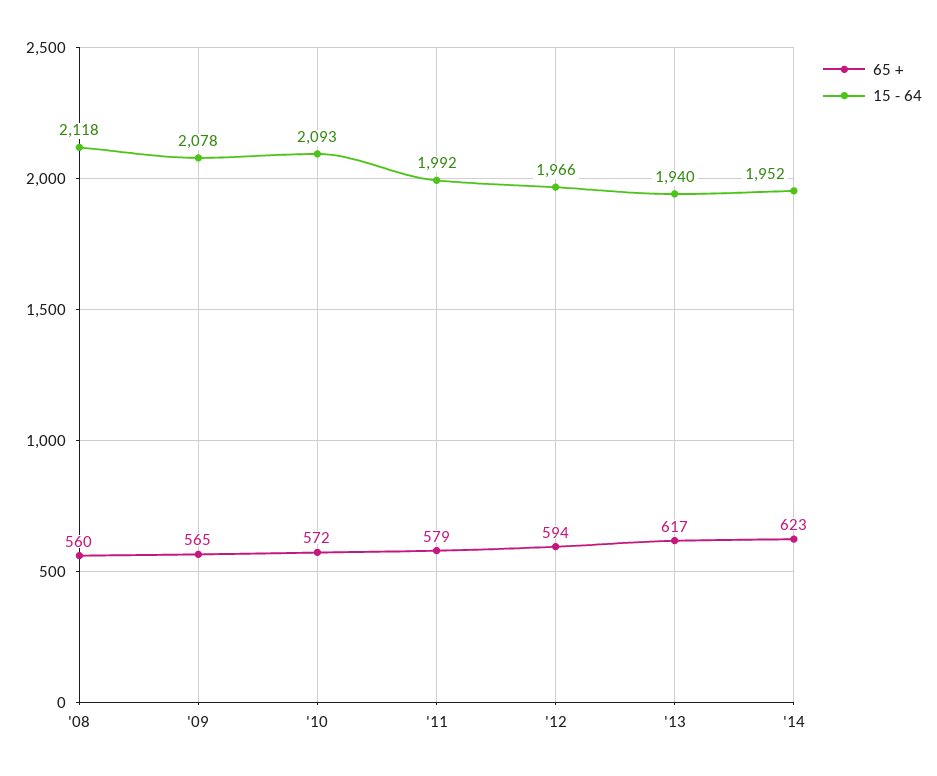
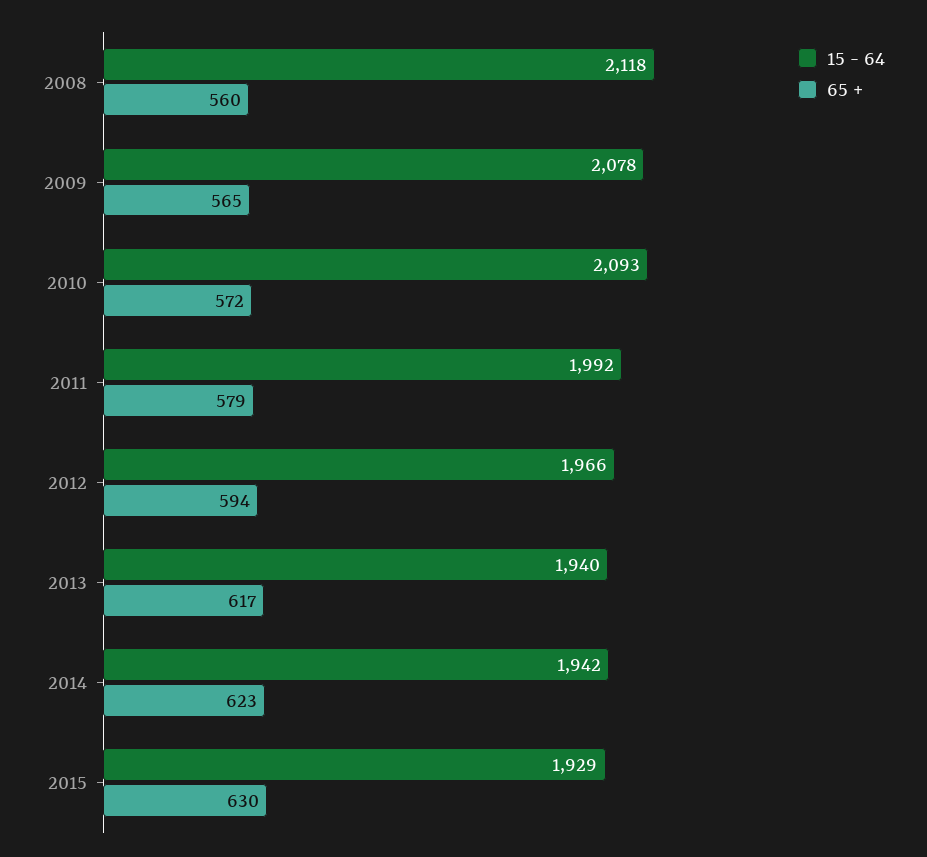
15 - 64, '14: 1952 -> 1942
15 - 64, 2015: none -> 1929
65 +, 2015: none -> 630

